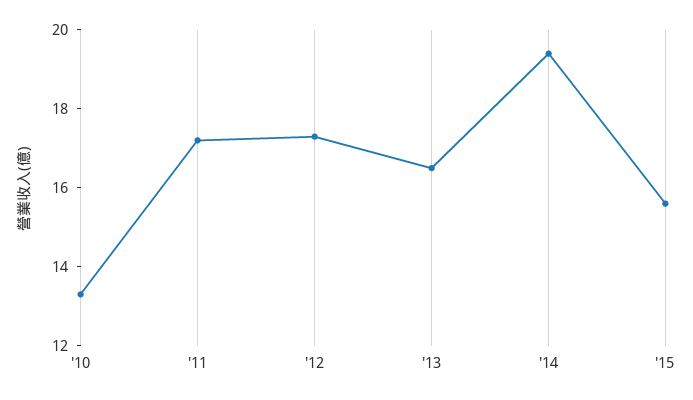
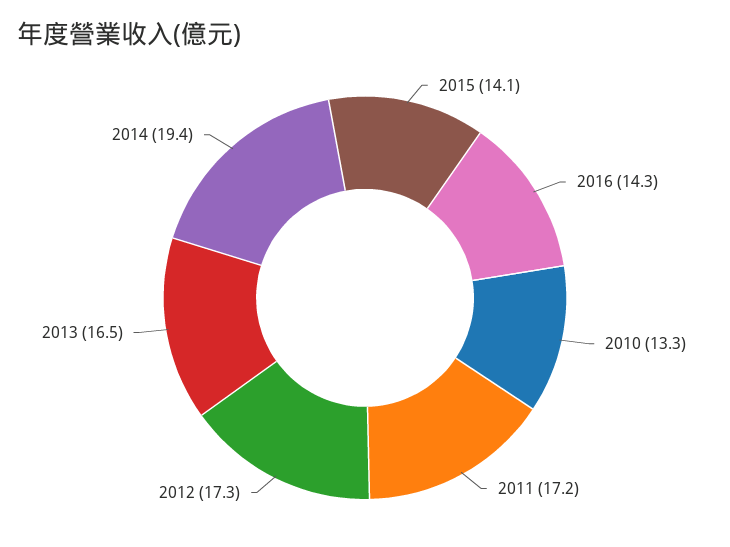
'15: 15.5 -> 14.1
2016: none -> 14.3

